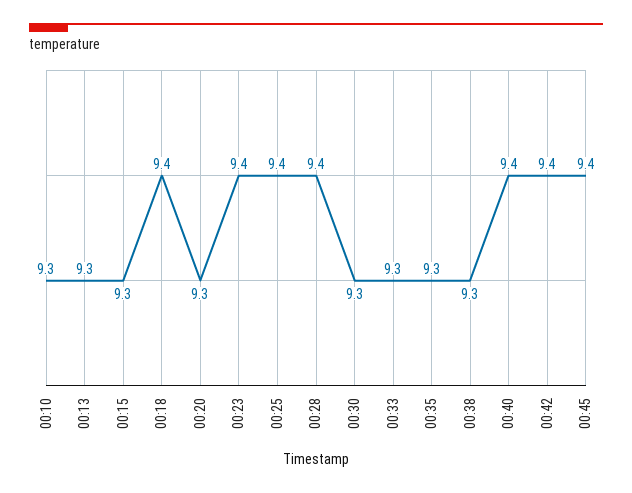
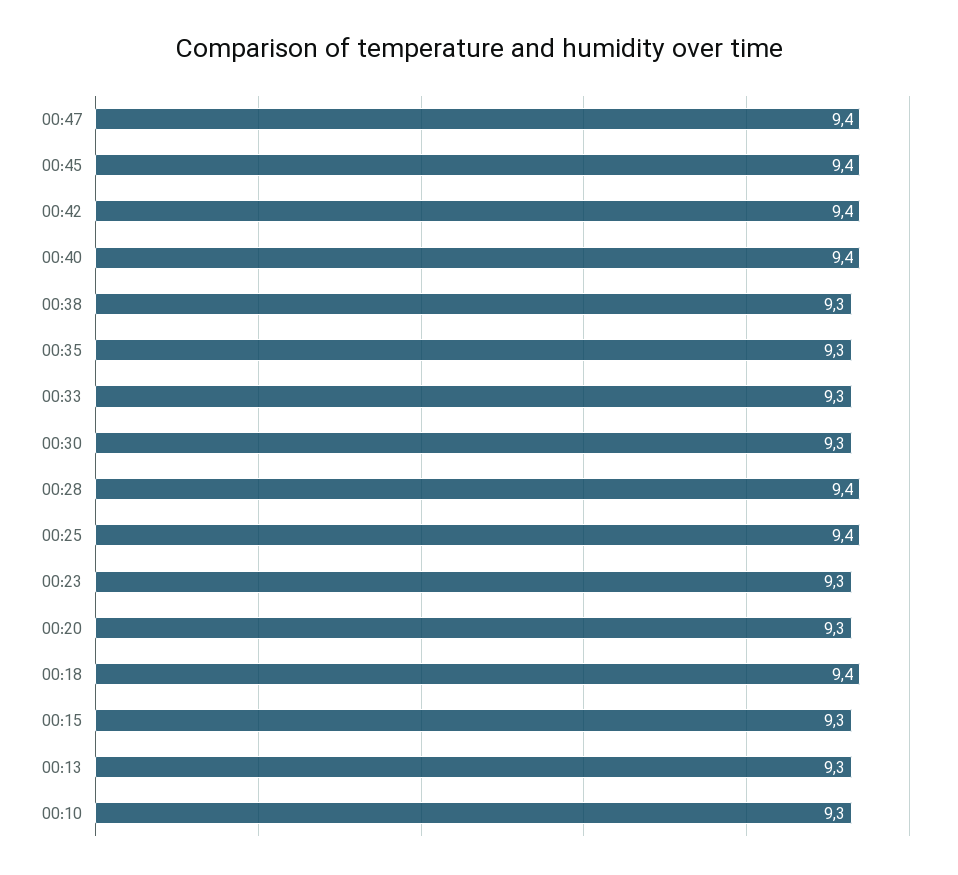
00:23: 9.4 -> 9.3
00:47: none -> 9.4

